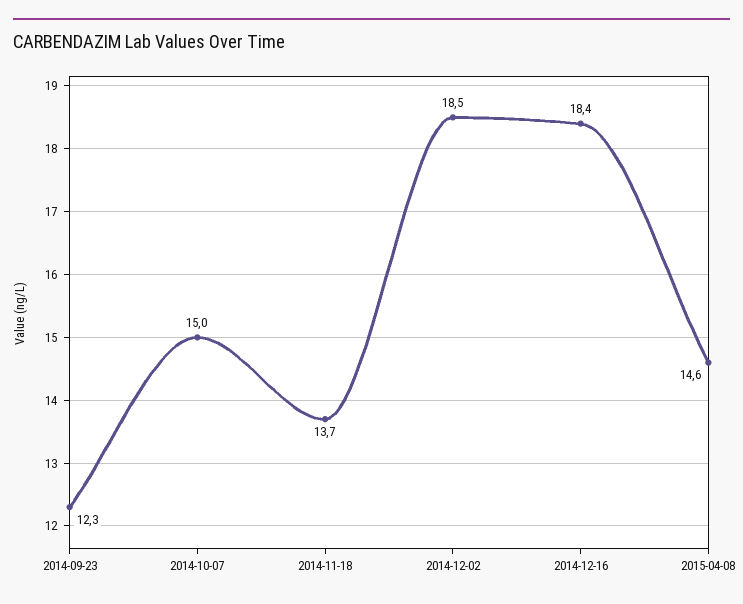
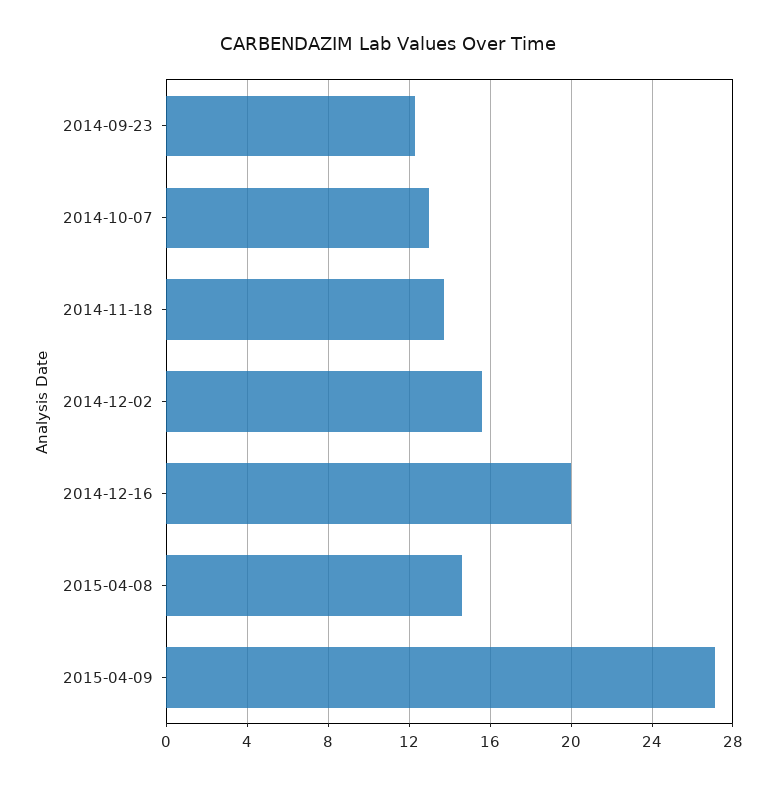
2014-10-07: 15 -> 13
2014-12-02: 18.5 -> 15.5
2014-12-16: 18.4 -> 20
2015-04-09: none -> 27

